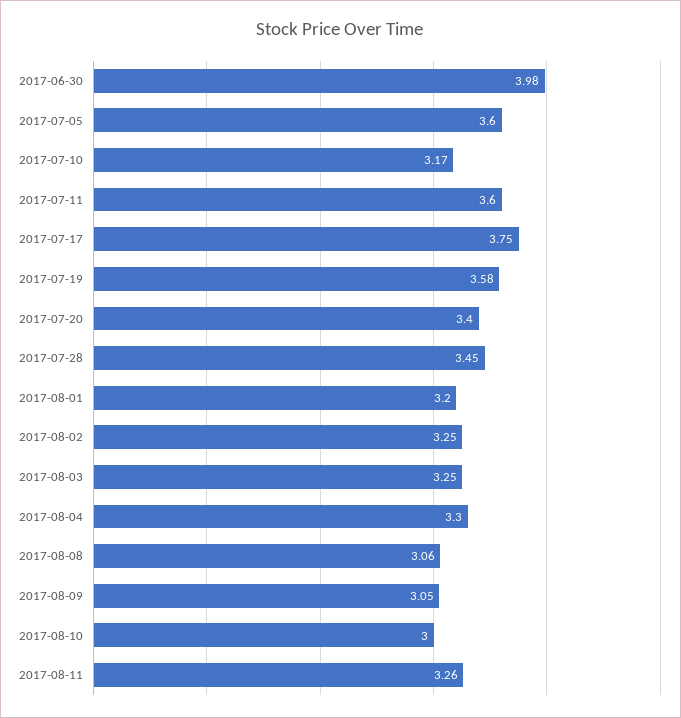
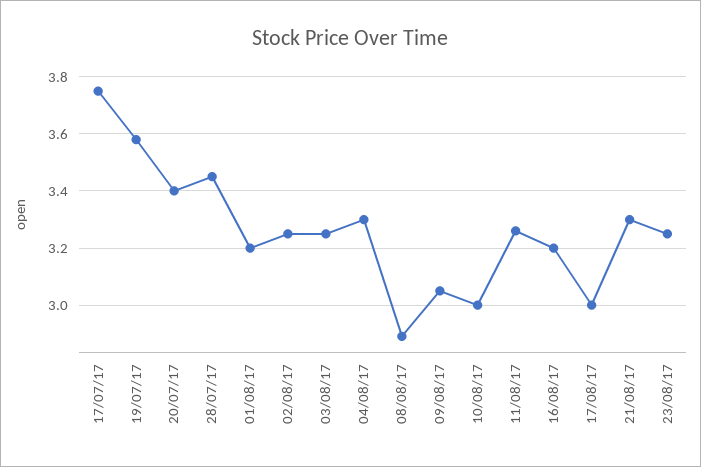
2017-06-30: 3.98 -> none
2017-07-05: 3.6 -> none
2017-07-10: 3.17 -> none
2017-07-11: 3.6 -> none
2017-08-08: 3.06 -> 2.9
16/08/17: none -> 3.2
17/08/17: none -> 3
21/08/17: none -> 3.3
23/08/17: none -> 3.25

